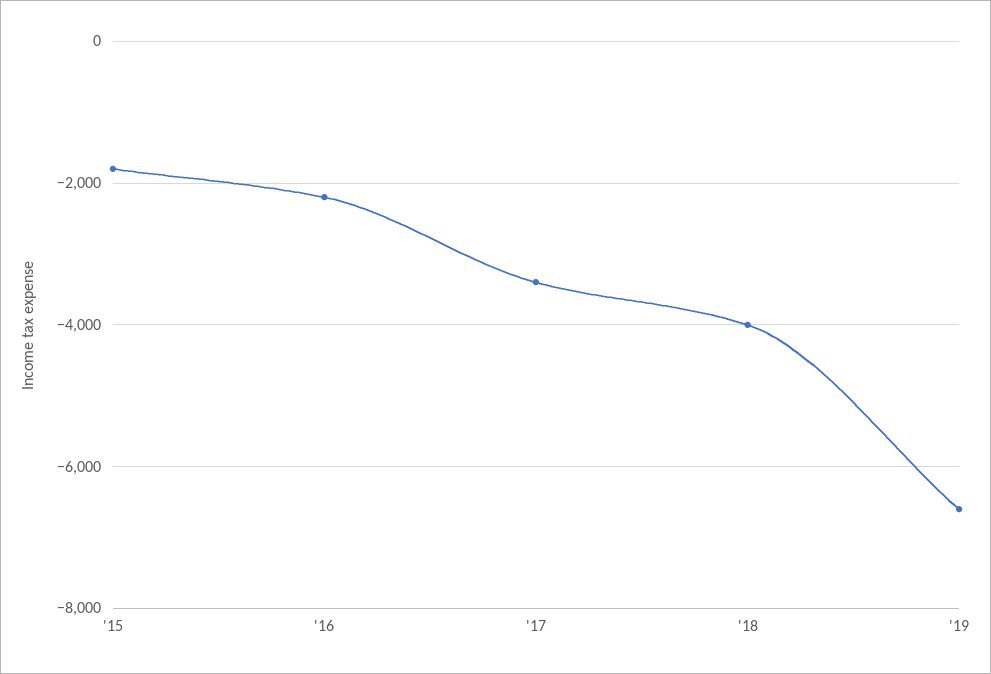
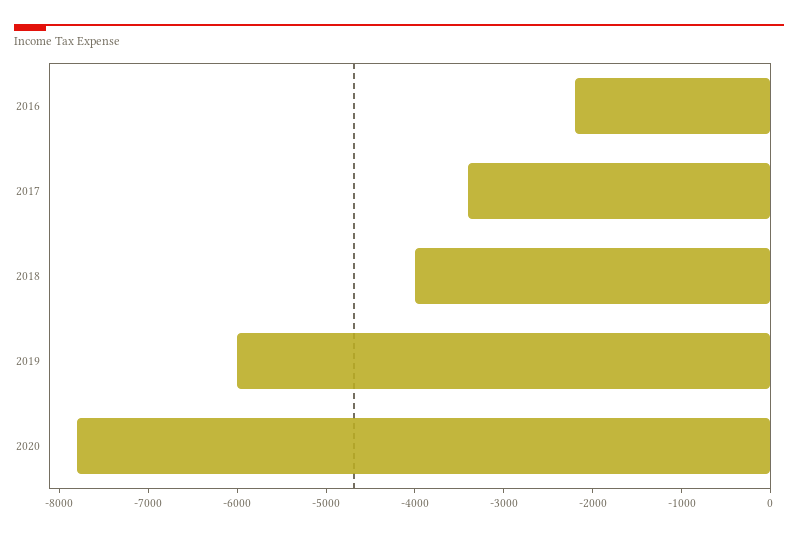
'15: -1800 -> none
'19: -6600 -> -6000
2020: none -> -7800

